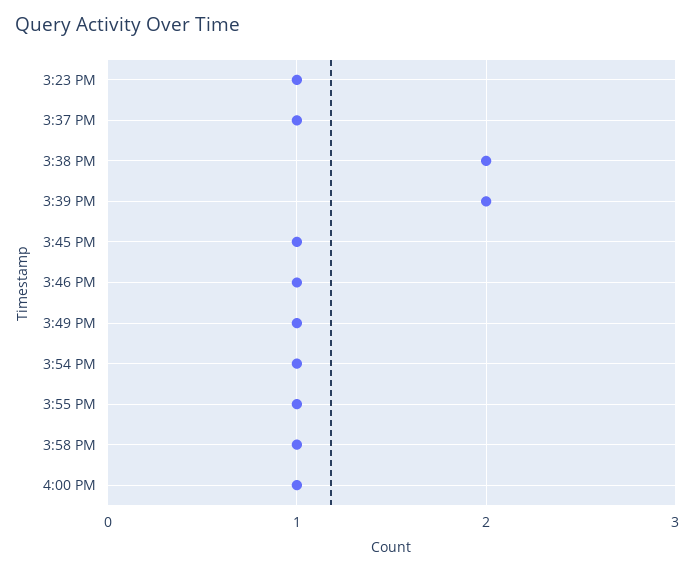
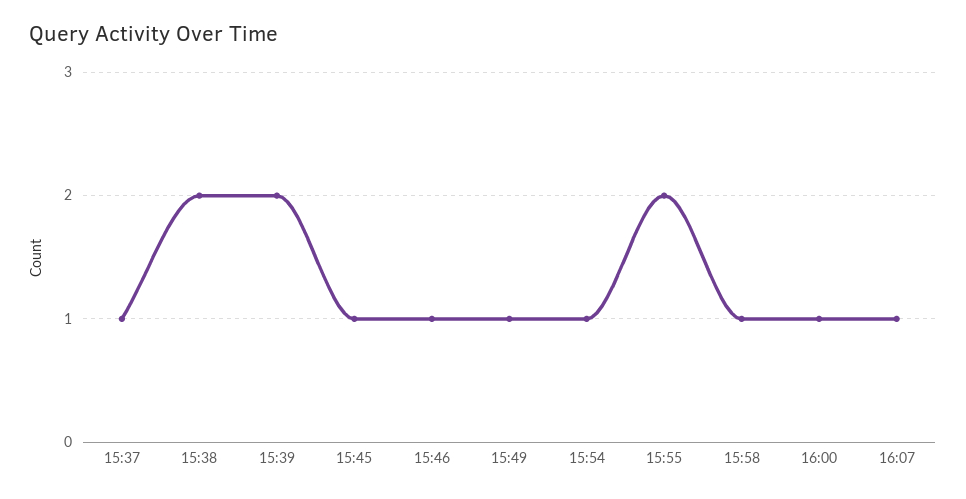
3:23 PM: 1 -> none
3:55 PM: 1 -> 2
16:07: none -> 1

